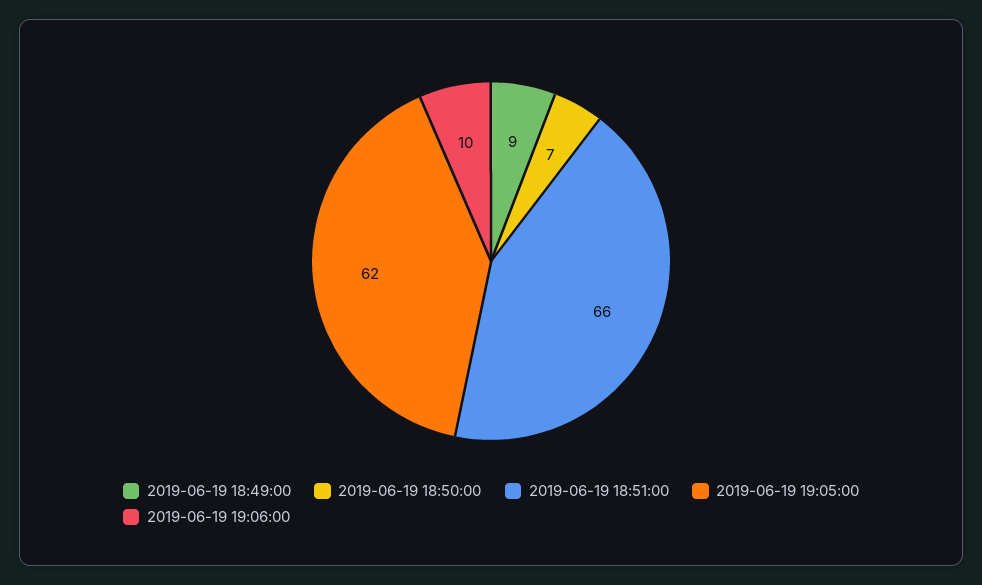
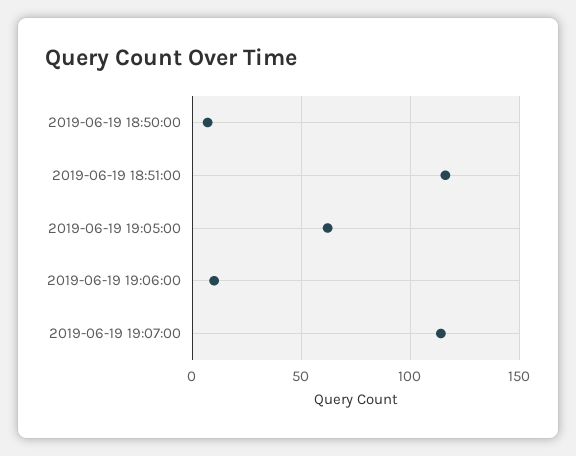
2019-06-19 18:49:00: 9 -> none
2019-06-19 18:51:00: 66 -> 115
2019-06-19 19:07:00: none -> 115

